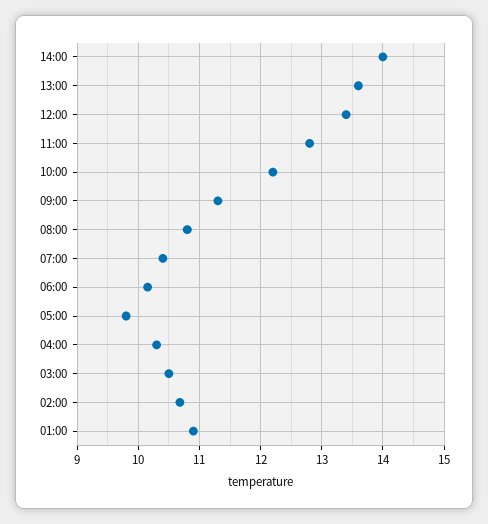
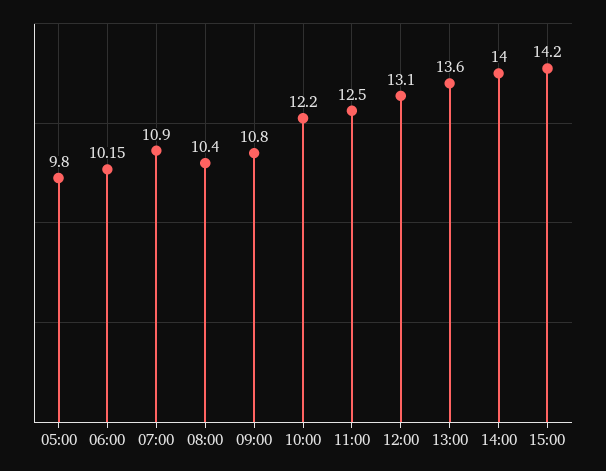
12:00: 13.4 -> 13.1
11:00: 12.8 -> 12.5
09:00: 11.3 -> 10.8
08:00: 10.8 -> 10.4
07:00: 10.4 -> 10.9
04:00: 10.3 -> none
03:00: 10.5 -> none
02:00: 10.7 -> none
01:00: 10.9 -> none
15:00: none -> 14.2

